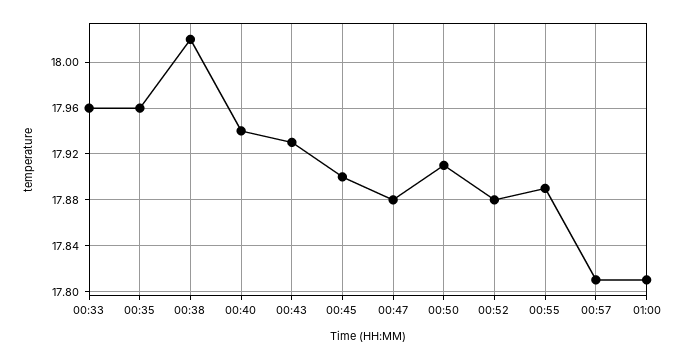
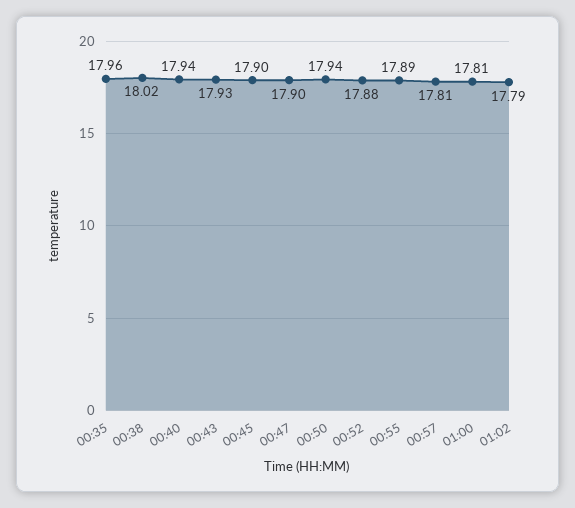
00:33: 17.96 -> none
00:47: 17.88 -> 17.9
00:50: 17.91 -> 17.94
01:02: none -> 17.79

